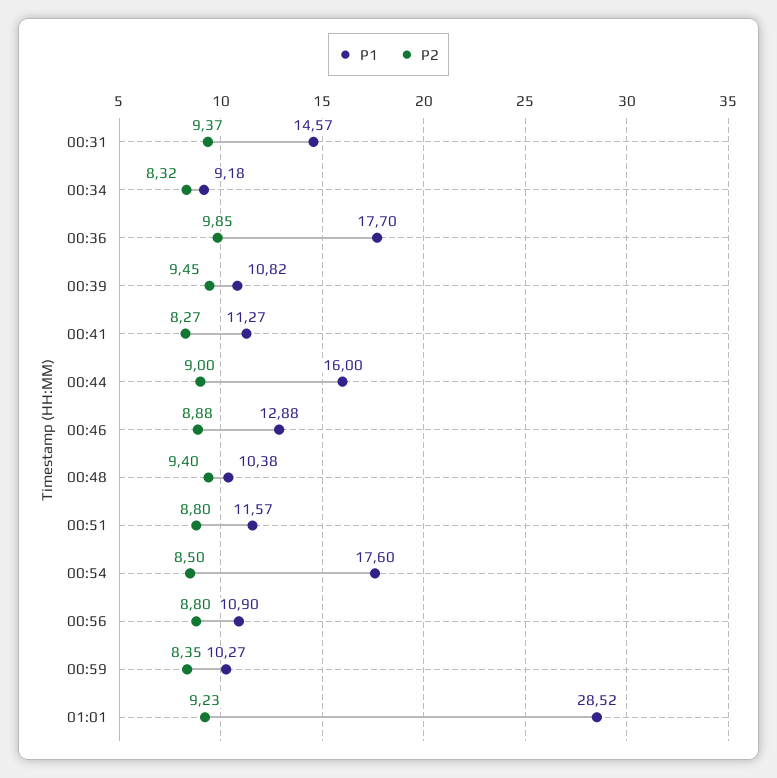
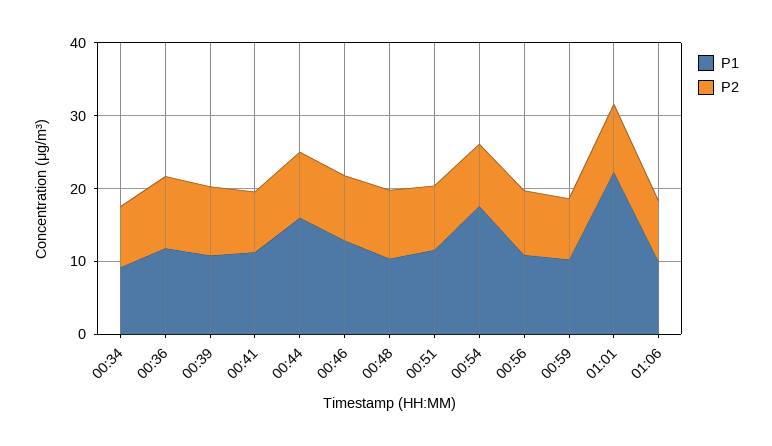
P1, 00:31: 14.57 -> none
P2, 00:31: 9.37 -> none
P1, 00:36: 17.7 -> 12
P1, 01:01: 28.52 -> 22
P1, 01:06: none -> 10
P2, 01:06: none -> 8

